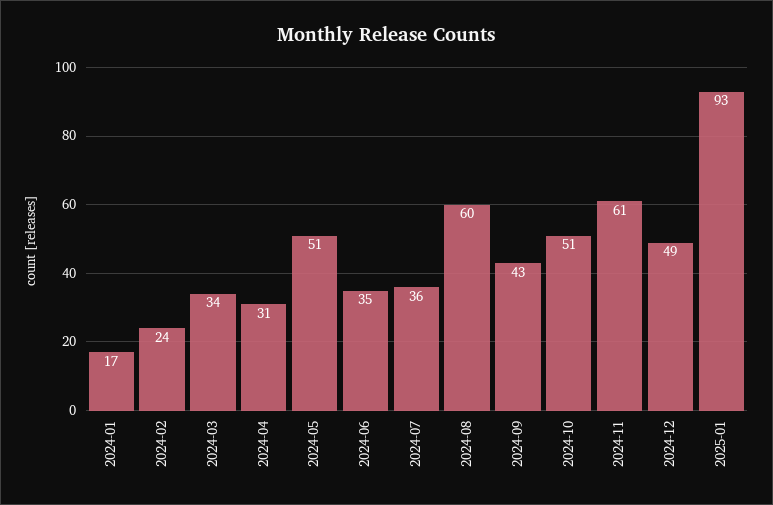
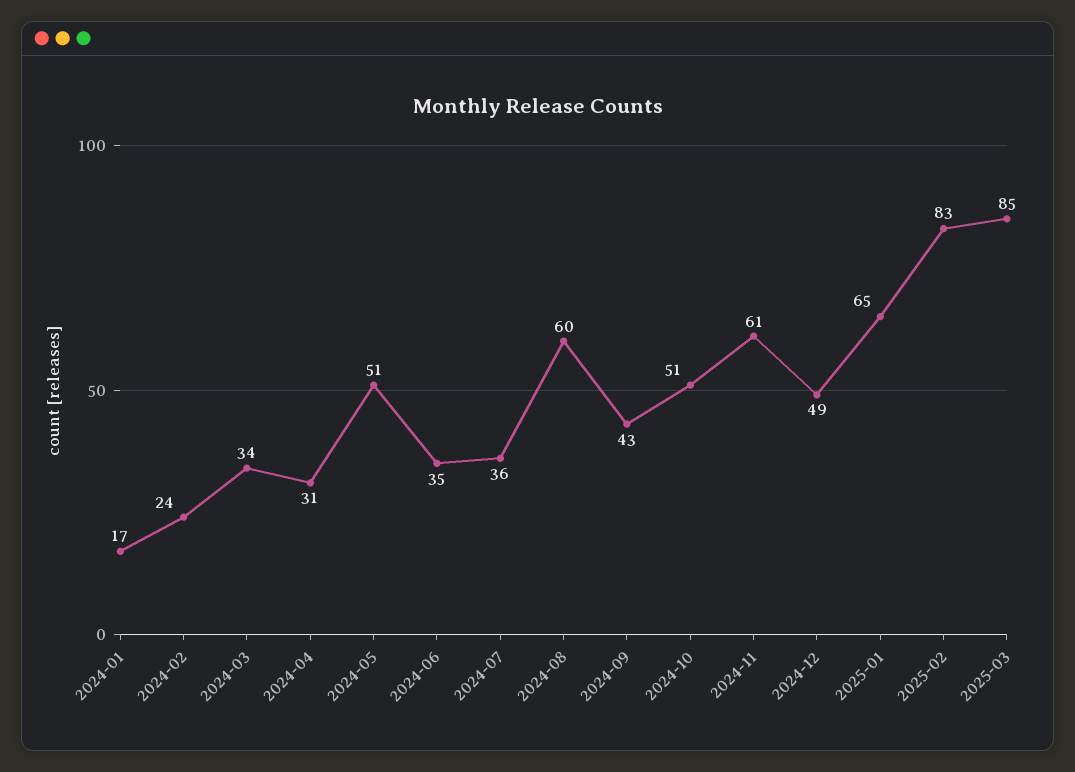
2025-01: 93 -> 65
2025-02: none -> 83
2025-03: none -> 85

